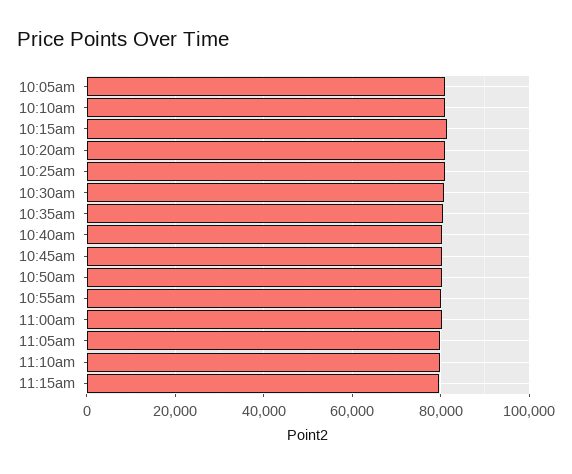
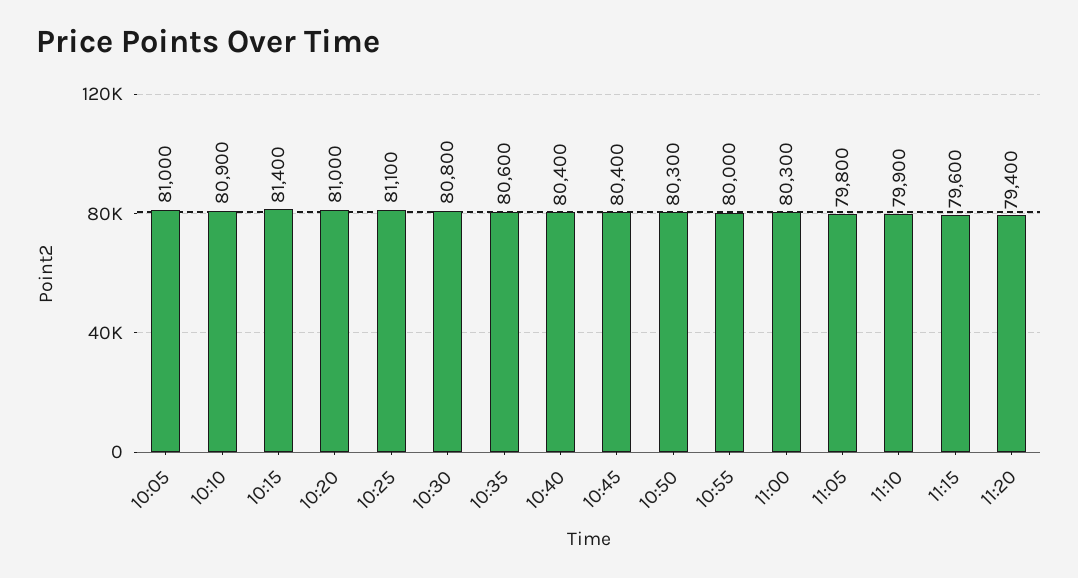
11:20: none -> 79400

